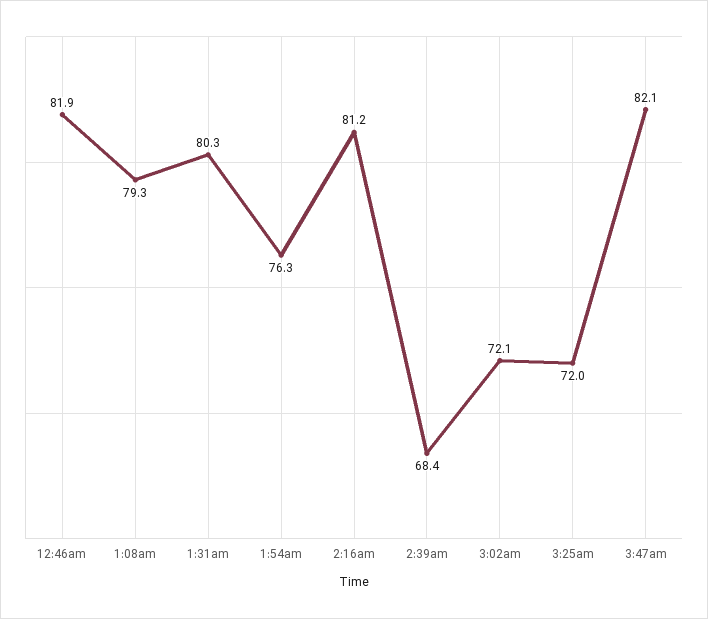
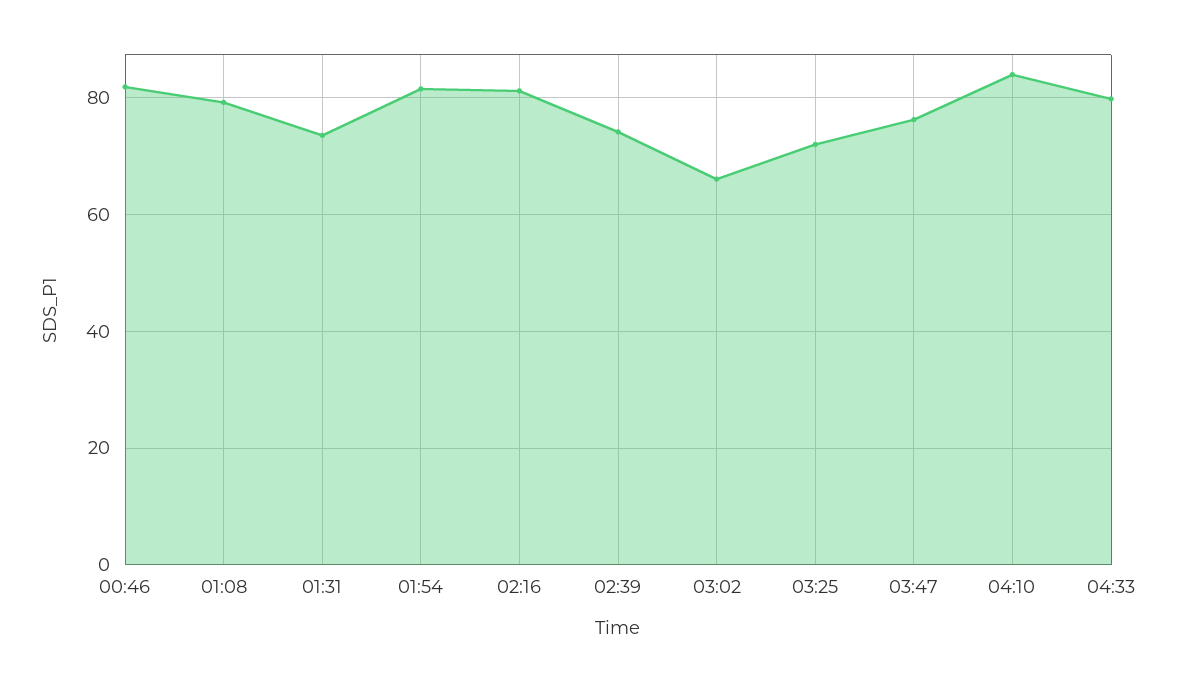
1:31am: 80.3 -> 74
1:54am: 76.3 -> 82
2:39am: 68.4 -> 74
3:02am: 72.1 -> 66
3:47am: 82.1 -> 76
04:10: none -> 84
04:33: none -> 80

